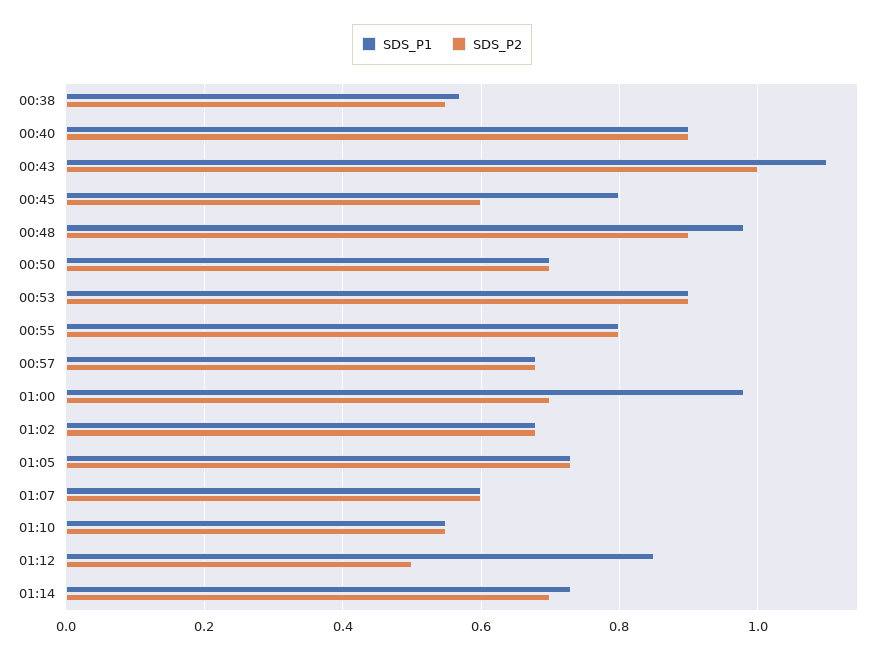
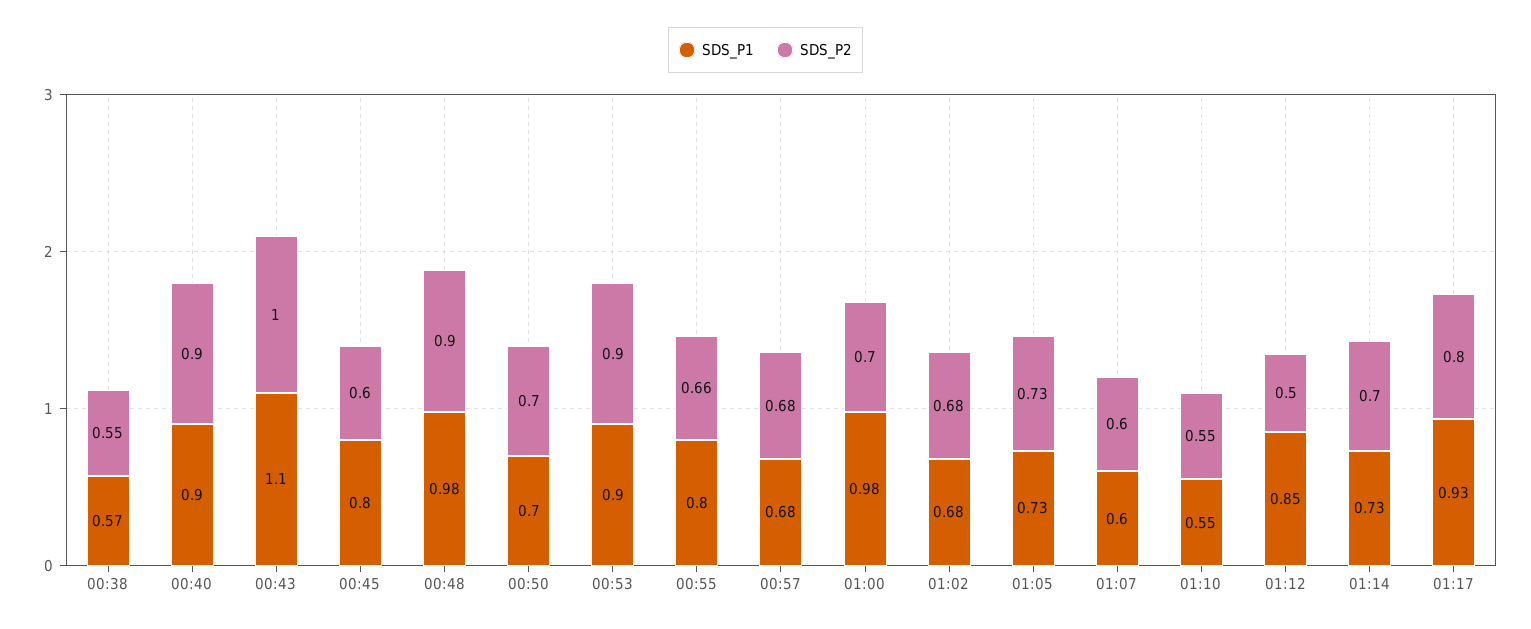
SDS_P2, 00:55: 0.8 -> 0.66
SDS_P1, 01:17: none -> 0.93
SDS_P2, 01:17: none -> 0.8

